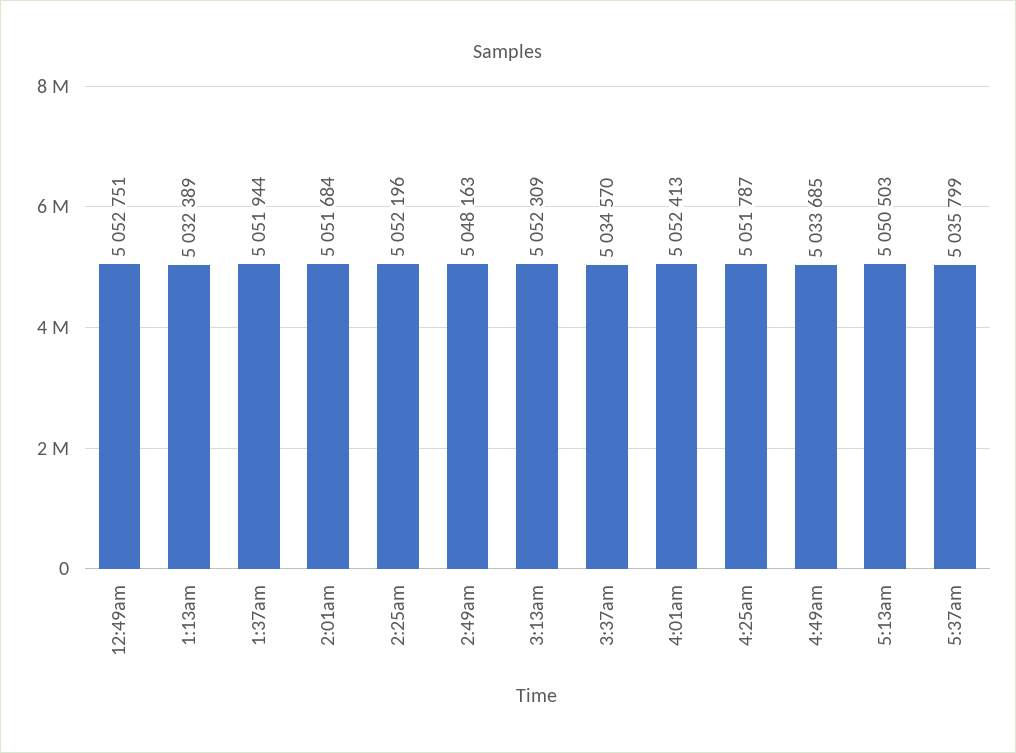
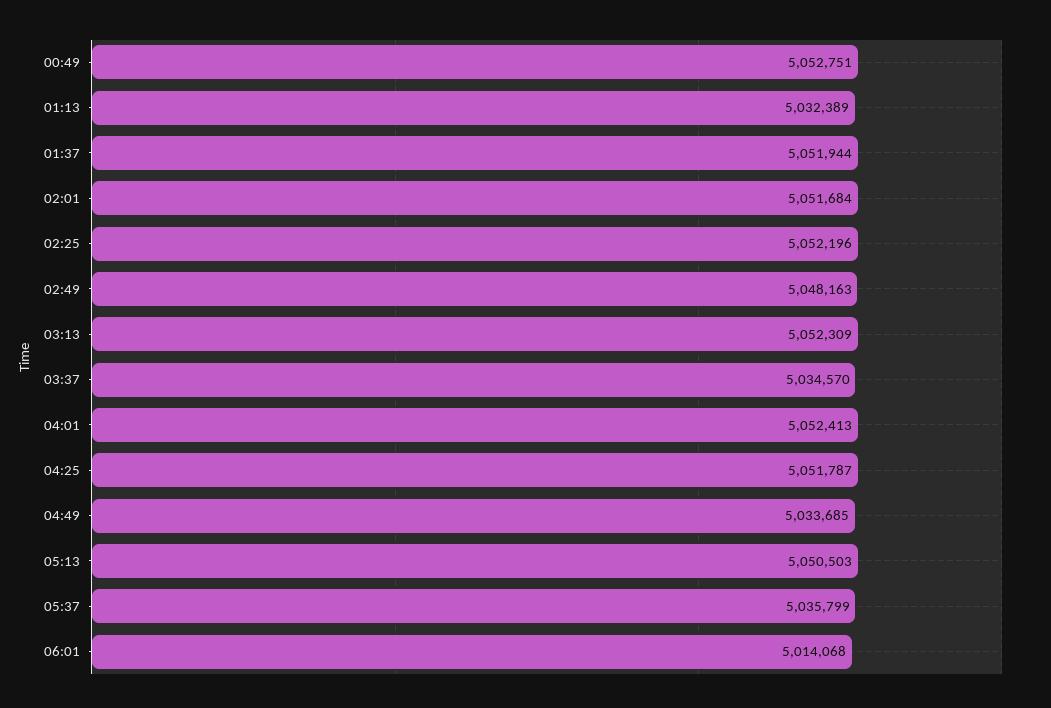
06:01: none -> 5014068

